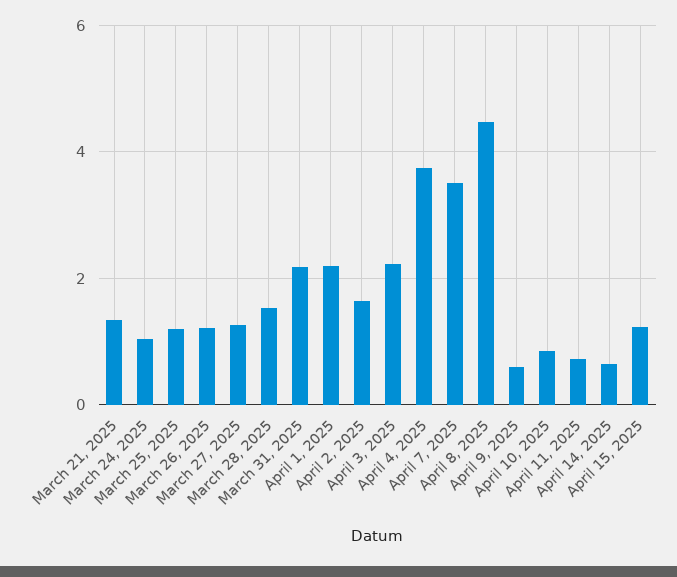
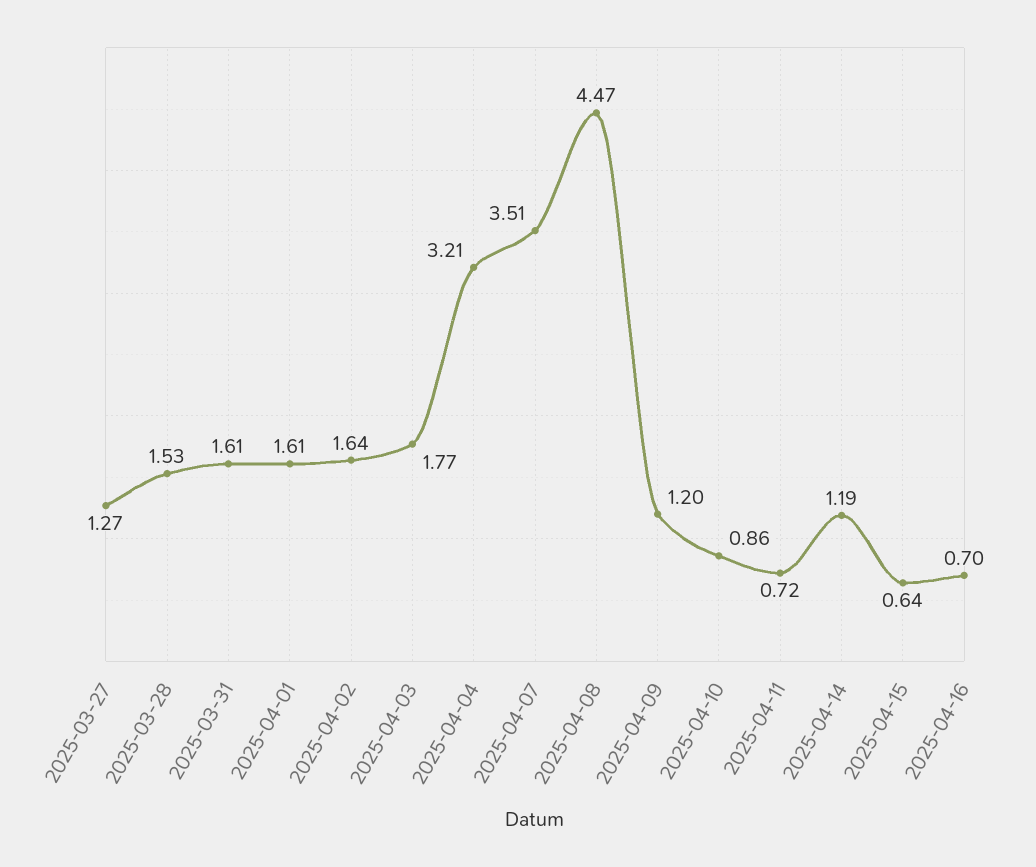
March 21, 2025: 1.4 -> none
March 24, 2025: 1 -> none
March 25, 2025: 1.2 -> none
March 26, 2025: 1.2 -> none
March 31, 2025: 2.2 -> 1.61
April 1, 2025: 2.2 -> 1.61
April 3, 2025: 2.2 -> 1.77
April 4, 2025: 3.8 -> 3.21
April 9, 2025: 0.6 -> 1.2
April 14, 2025: 0.6 -> 1.19
April 15, 2025: 1.2 -> 0.64
2025-04-16: none -> 0.7

